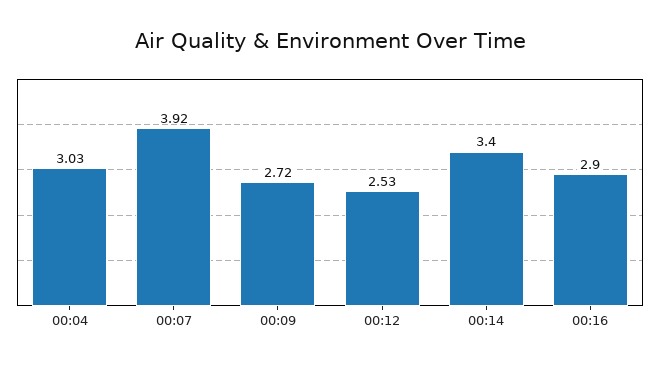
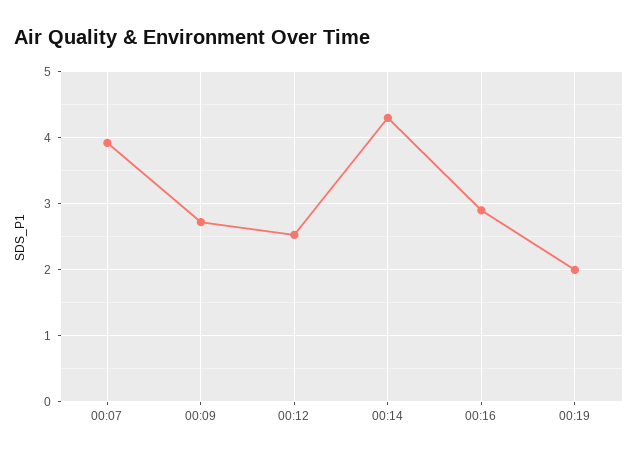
00:04: 3.03 -> none
00:14: 3.4 -> 4.3
00:19: none -> 2

